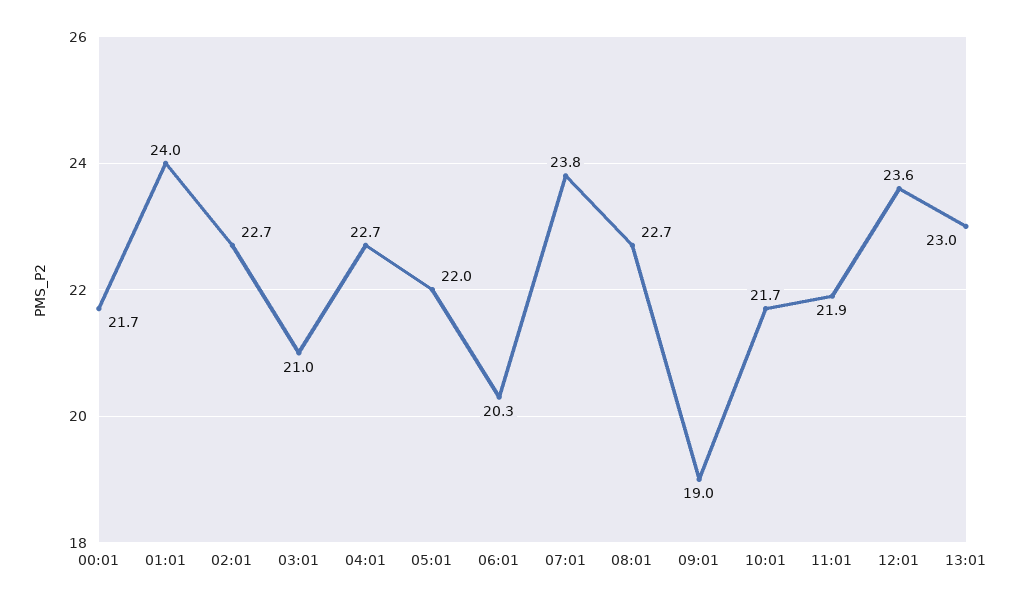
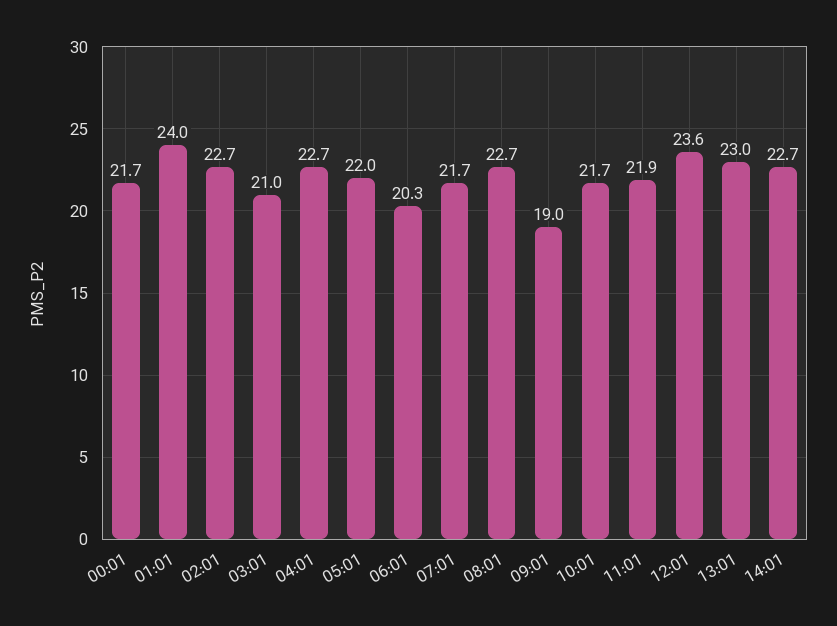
07:01: 23.8 -> 21.7
14:01: none -> 22.7

